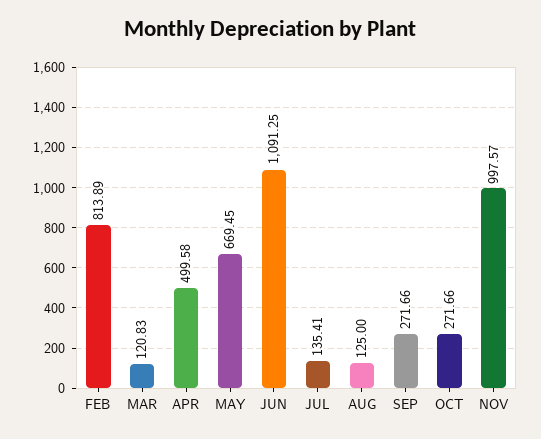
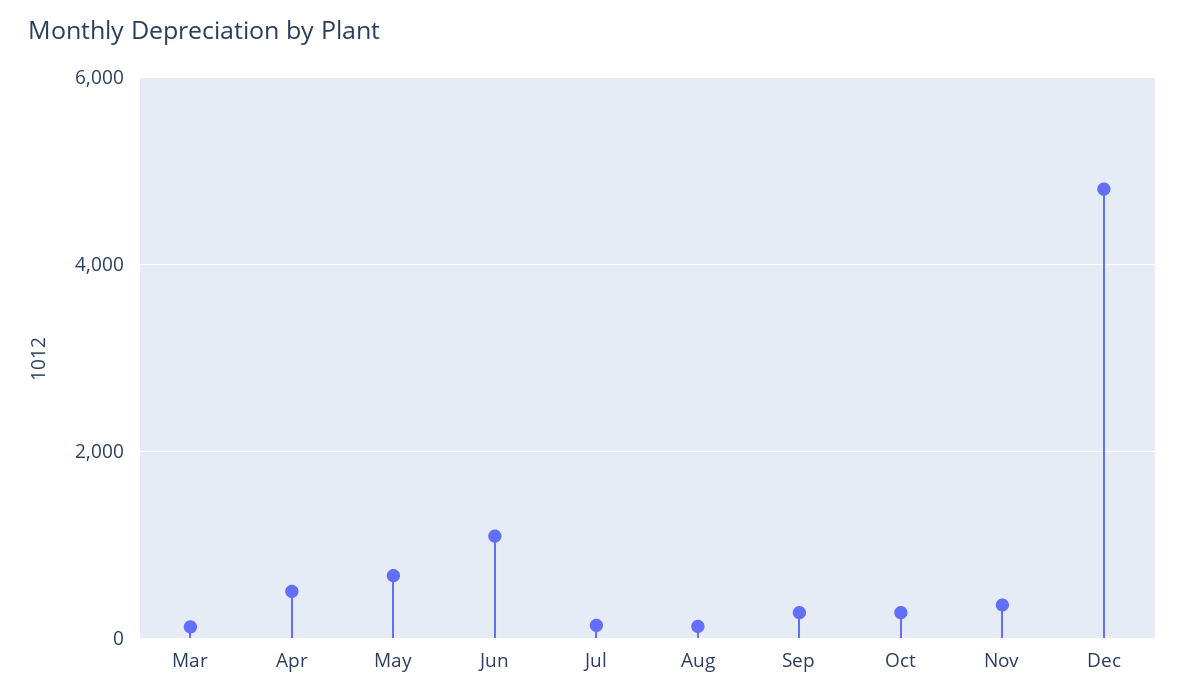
FEB: 813.89 -> none
NOV: 997.57 -> 400
Dec: none -> 4800

